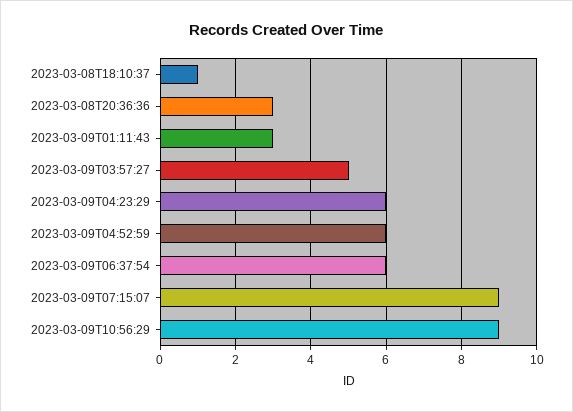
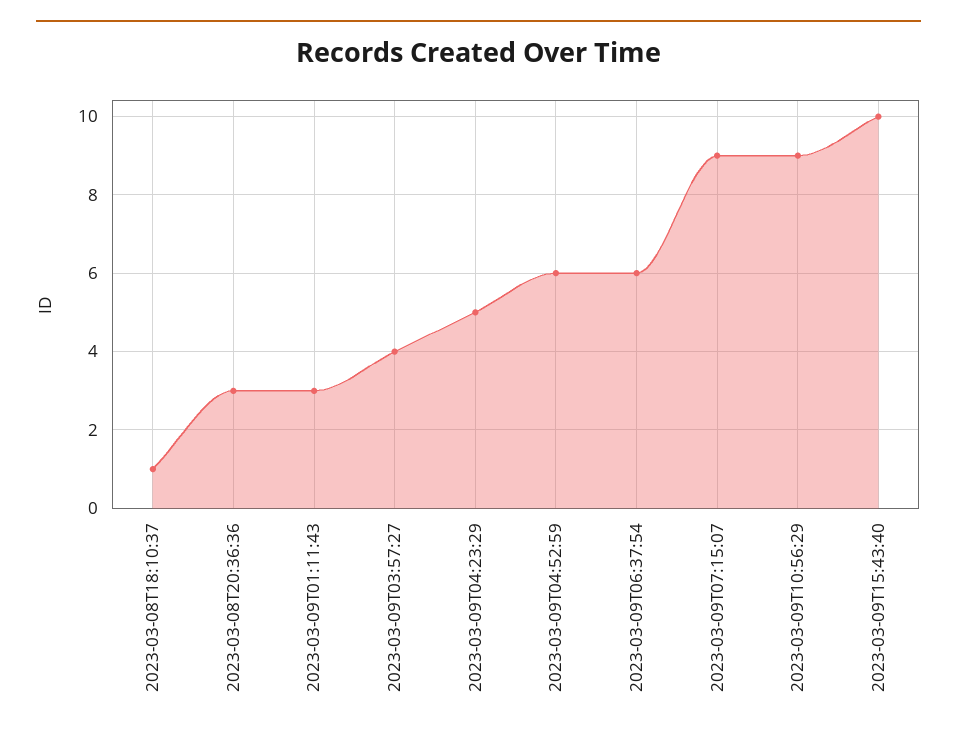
2023-03-09T03:57:27: 5 -> 4
2023-03-09T04:23:29: 6 -> 5
2023-03-09T15:43:40: none -> 10

